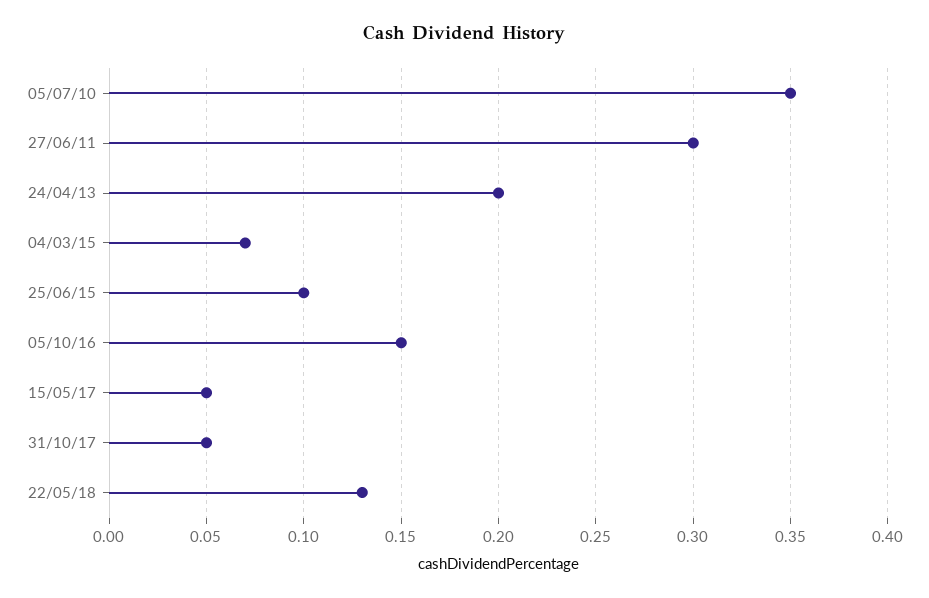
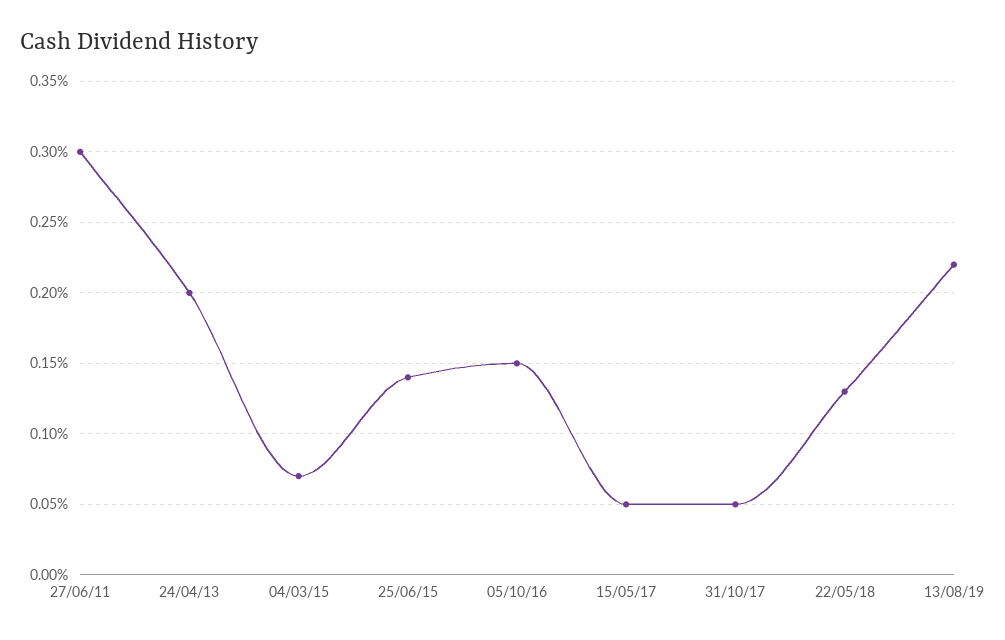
05/07/10: 0.35 -> none
25/06/15: 0.1 -> 0.14
13/08/19: none -> 0.22

